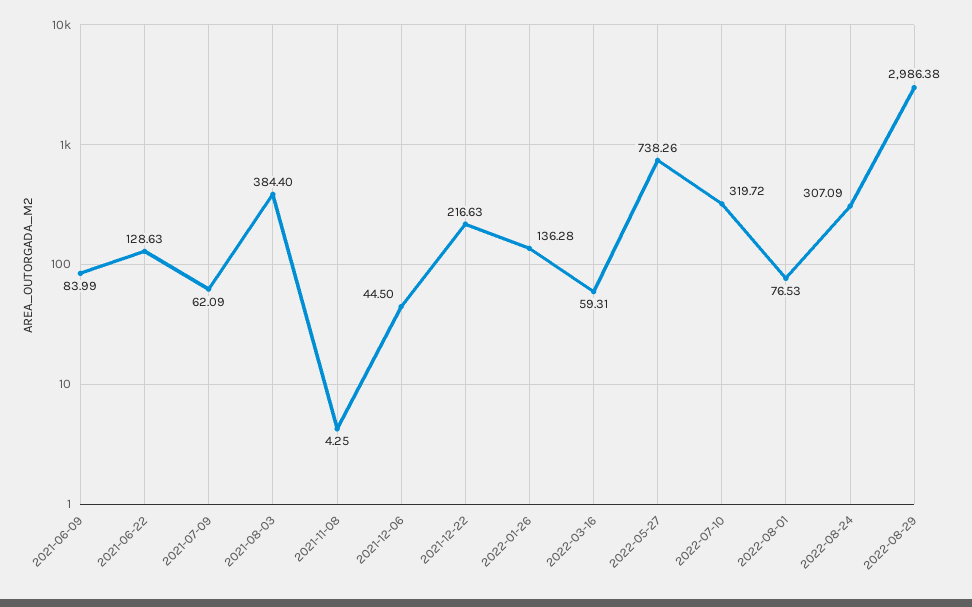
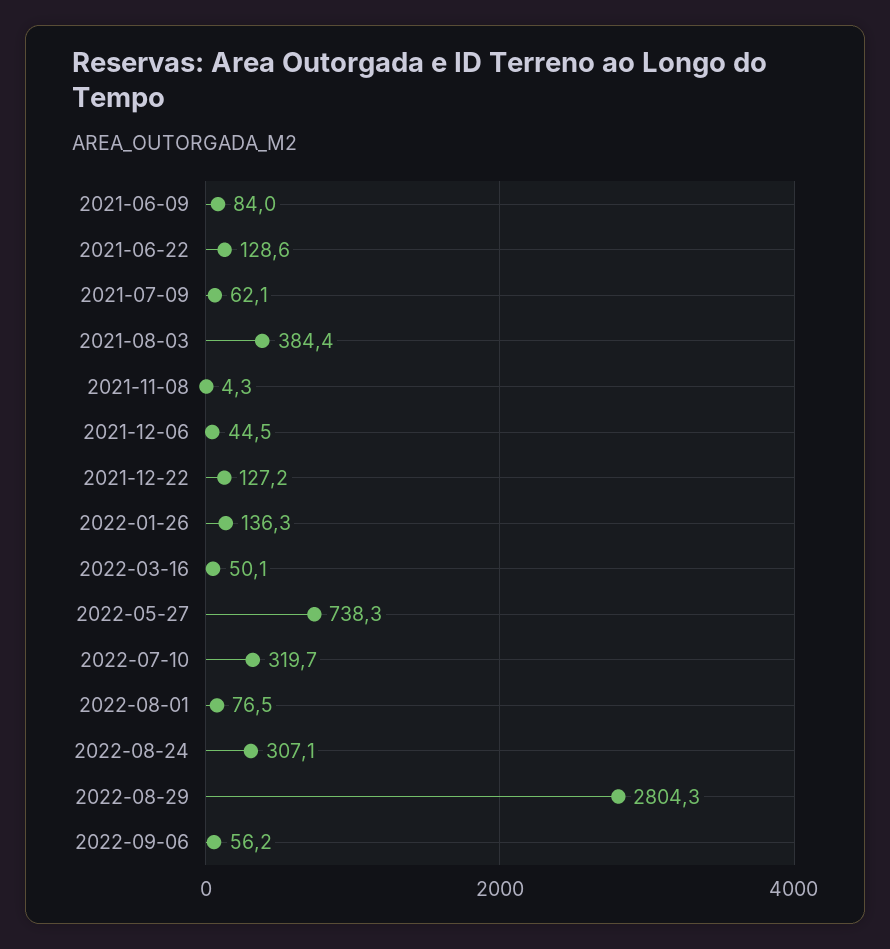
2021-12-22: 216.63 -> 127.2
2022-03-16: 59.31 -> 50.1
2022-08-29: 2986.38 -> 2804.3
2022-09-06: none -> 56.2

